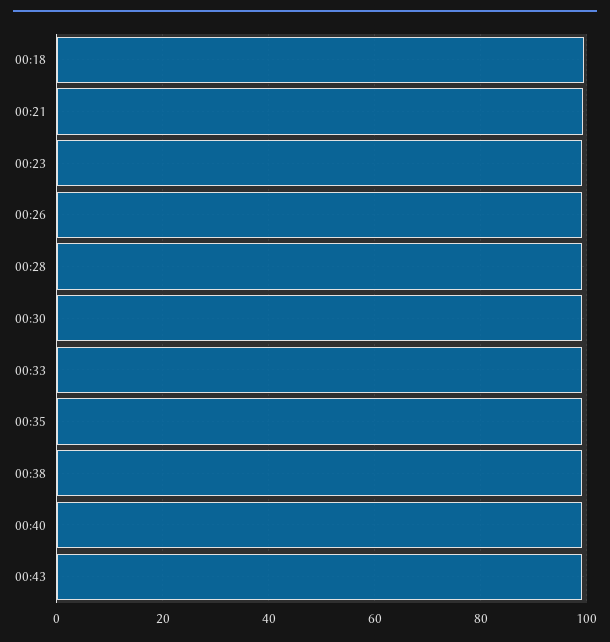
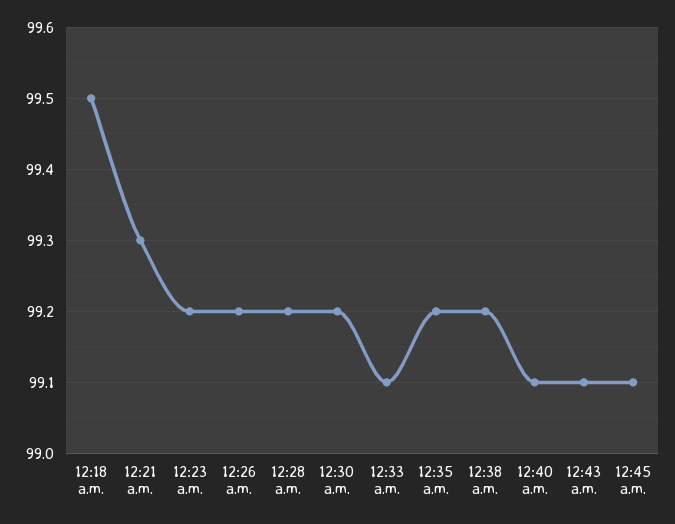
12:45 a.m.: none -> 99.1

